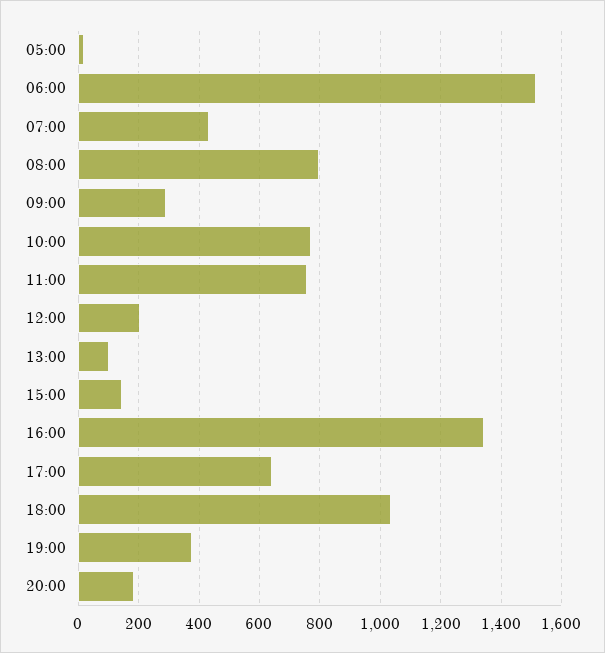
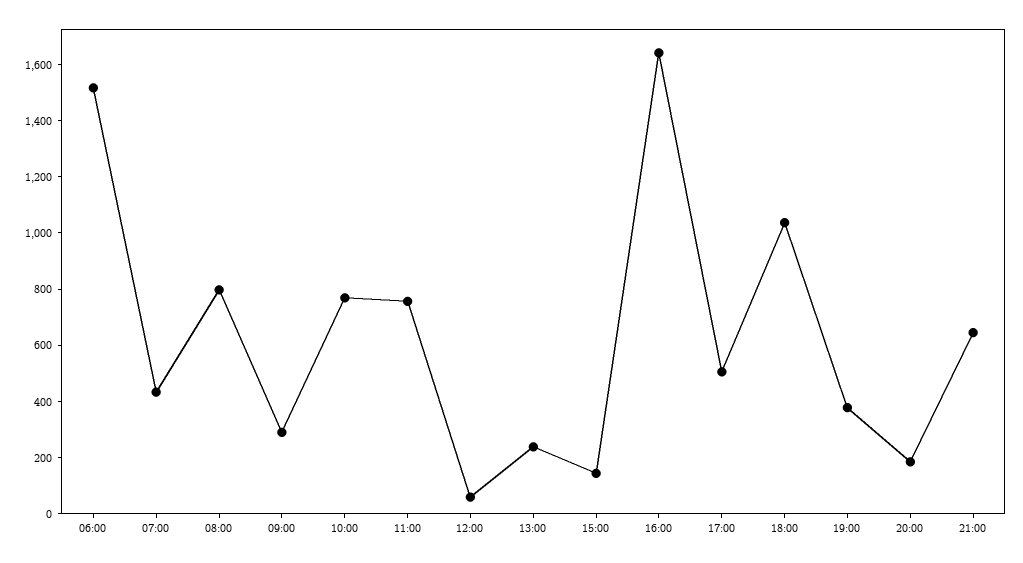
05:00: 20 -> none
12:00: 200 -> 50
13:00: 100 -> 250
16:00: 1340 -> 1650
17:00: 640 -> 500
21:00: none -> 650

